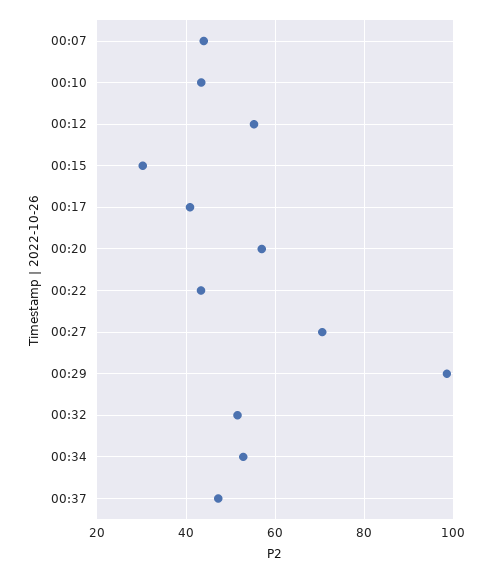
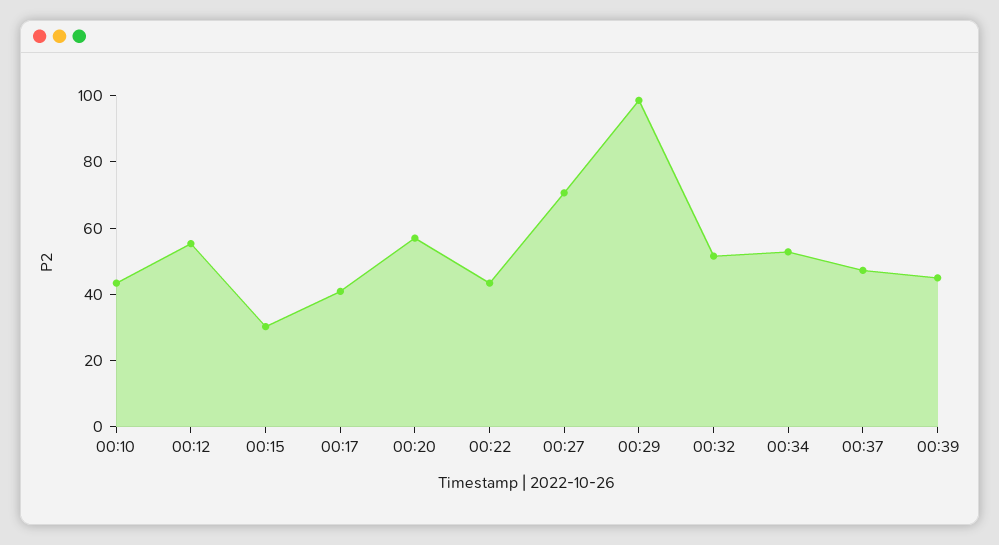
00:07: 44 -> none
00:39: none -> 45

